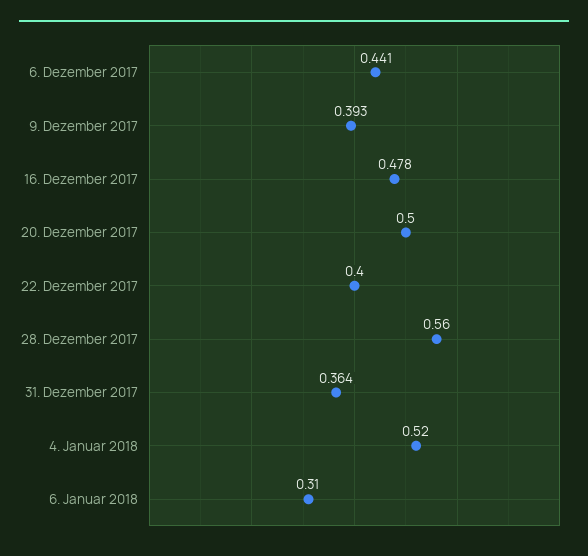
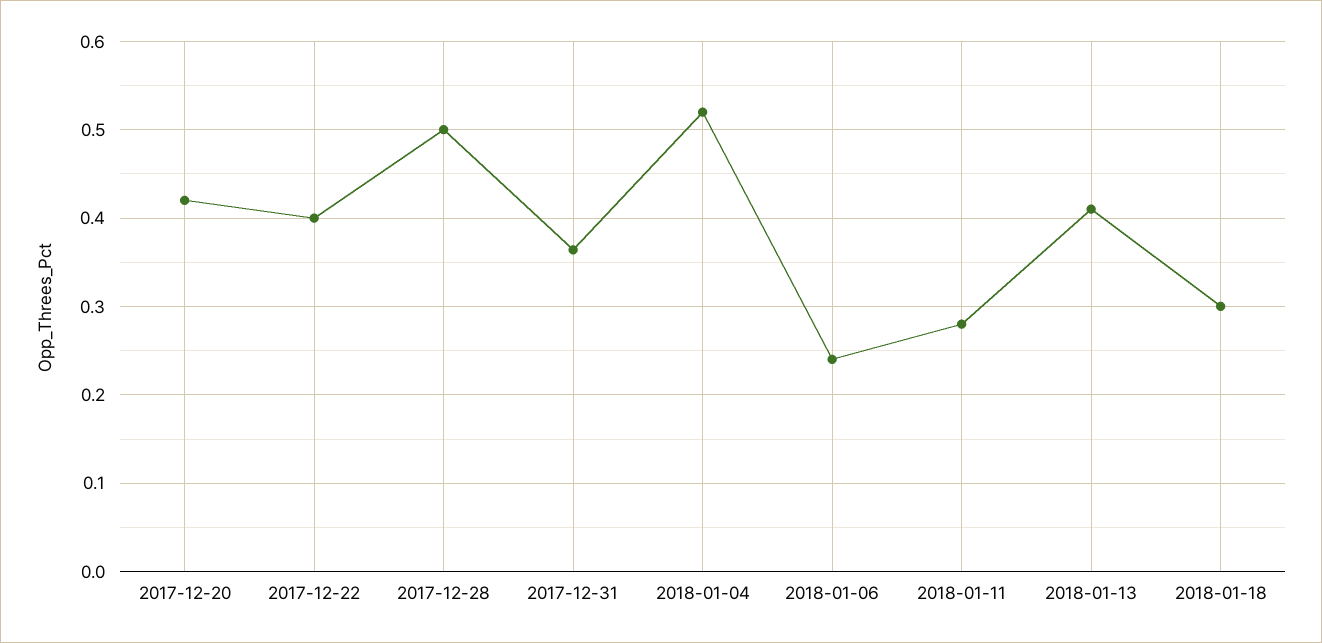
6. Dezember 2017: 0.441 -> none
9. Dezember 2017: 0.393 -> none
16. Dezember 2017: 0.478 -> none
20. Dezember 2017: 0.5 -> 0.42
28. Dezember 2017: 0.56 -> 0.5
6. Januar 2018: 0.31 -> 0.24
2018-01-11: none -> 0.28
2018-01-13: none -> 0.41
2018-01-18: none -> 0.3

